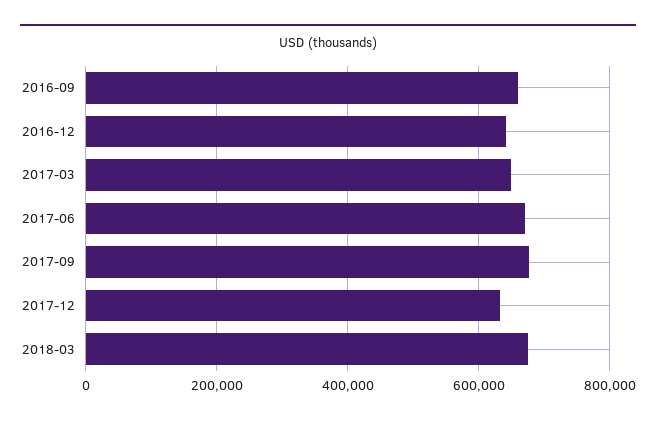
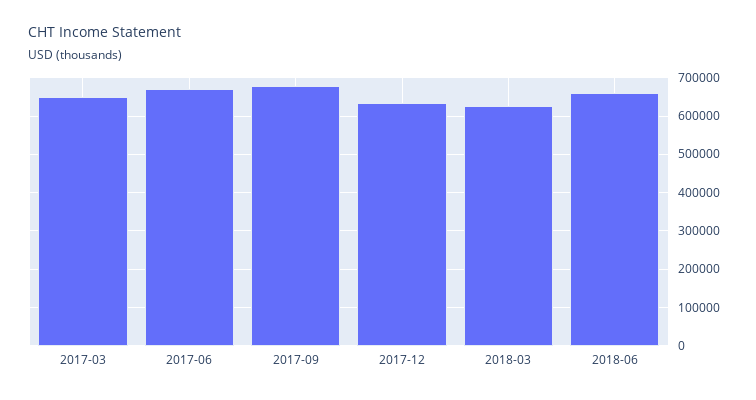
2016-09: 660000 -> none
2016-12: 640000 -> none
2018-03: 680000 -> 620000
2018-06: none -> 660000

